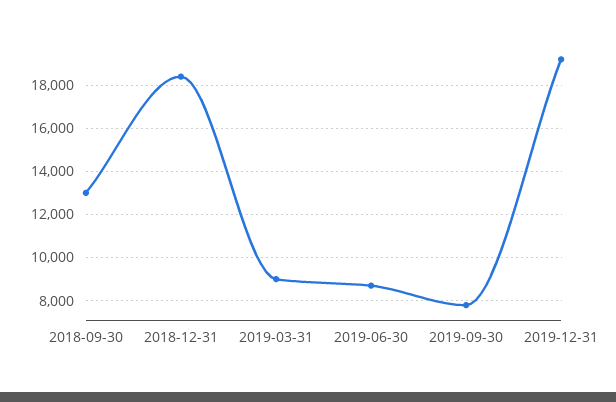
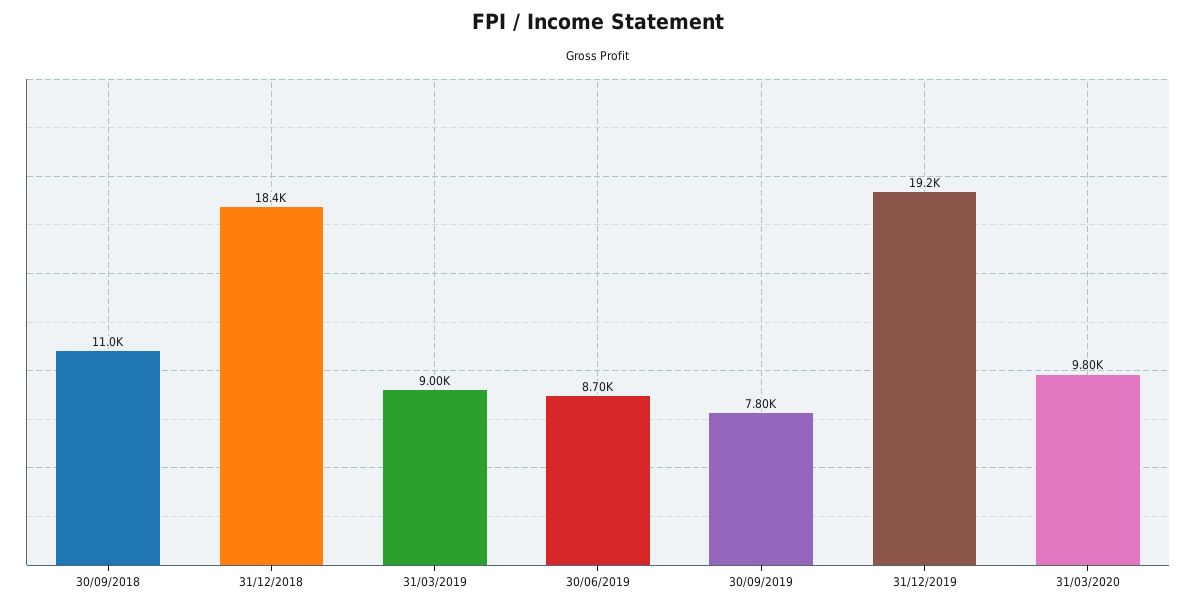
2018-09-30: 13000 -> 11000
31/03/2020: none -> 9800

